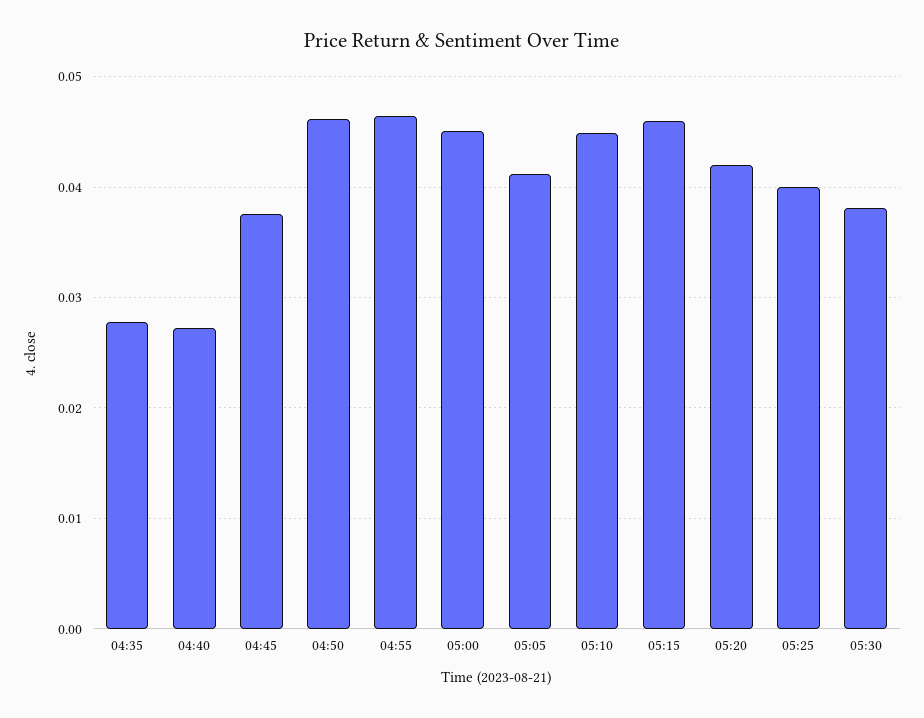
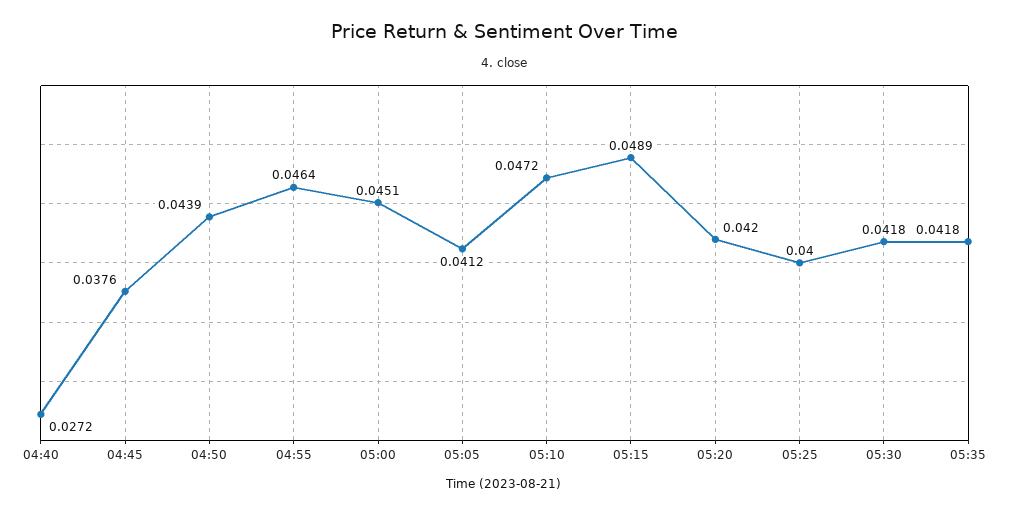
04:35: 0.028 -> none
04:50: 0.046 -> 0.0439
05:10: 0.045 -> 0.0472
05:15: 0.046 -> 0.0489
05:30: 0.038 -> 0.0418
05:35: none -> 0.0418

